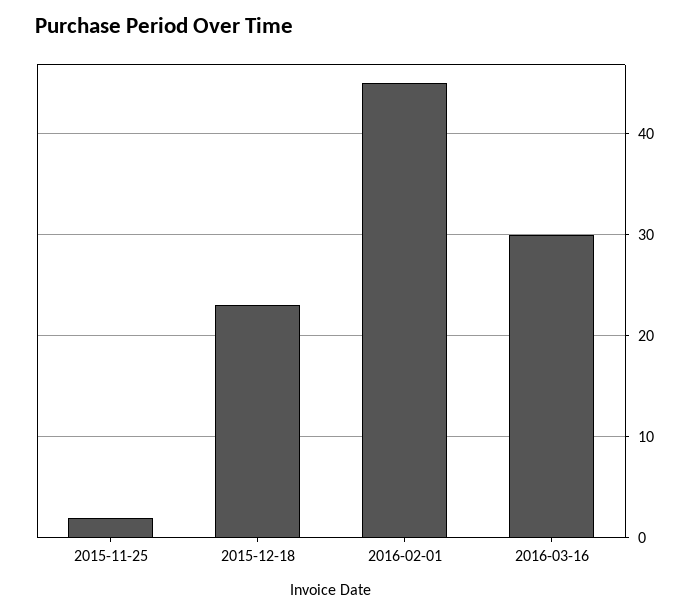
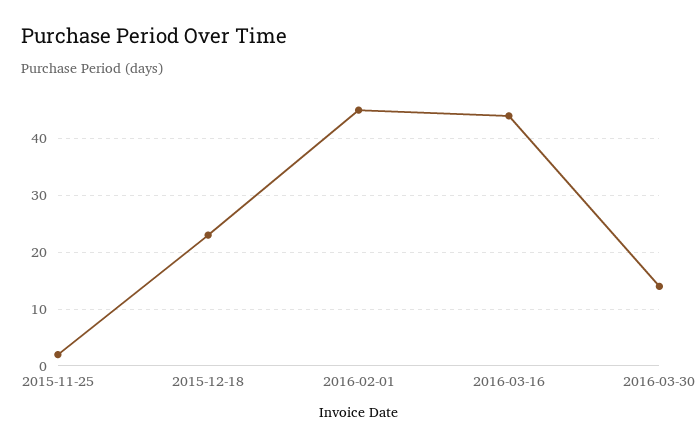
2016-03-16: 30 -> 45
2016-03-30: none -> 15

